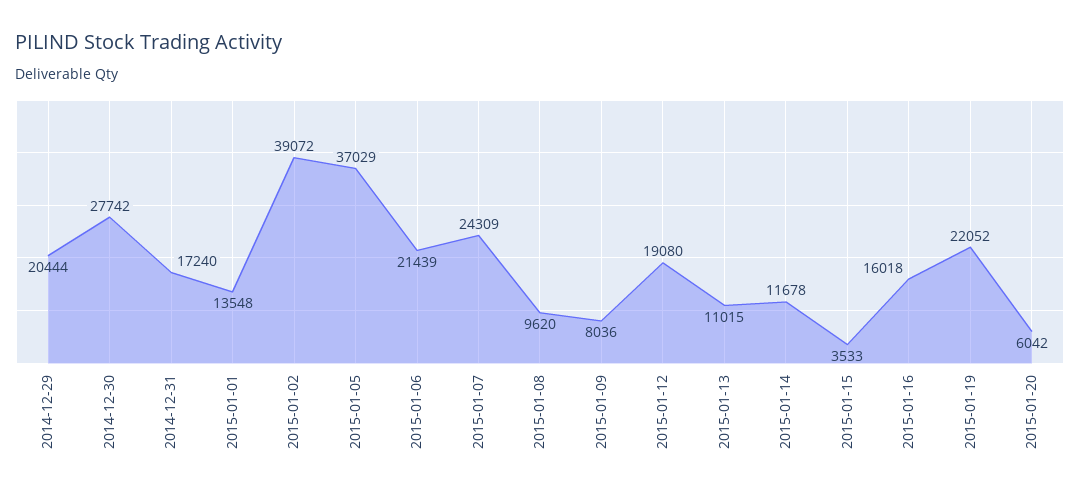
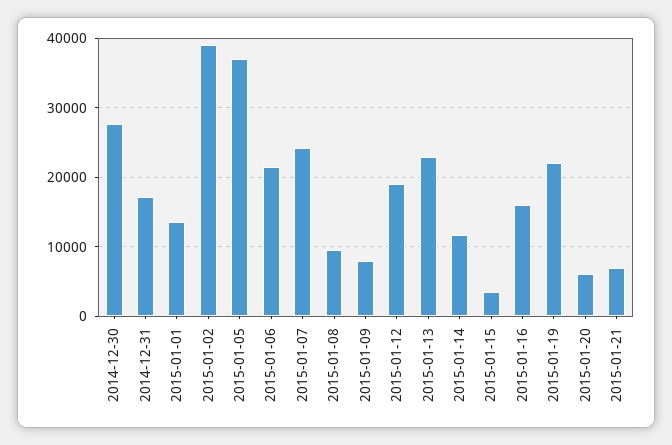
2014-12-29: 20444 -> none
2015-01-13: 11015 -> 23000
2015-01-21: none -> 7000

